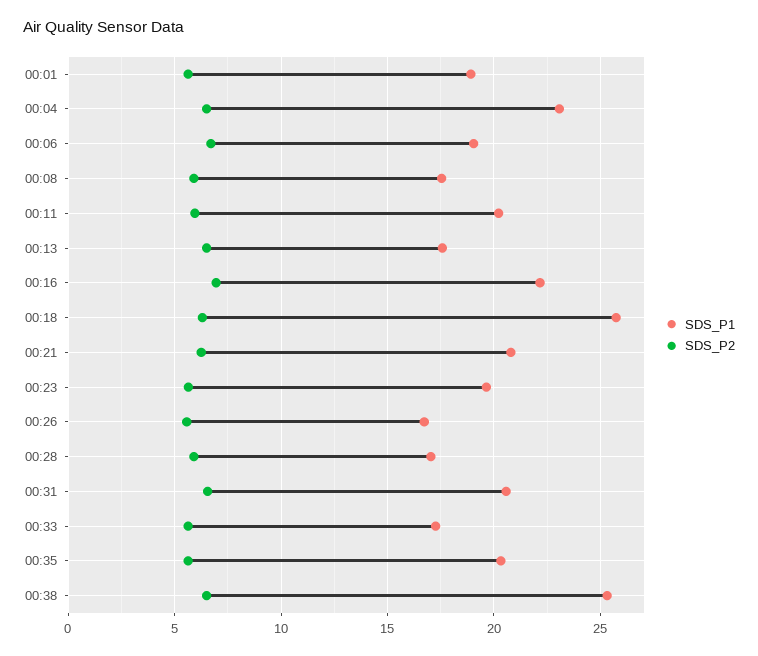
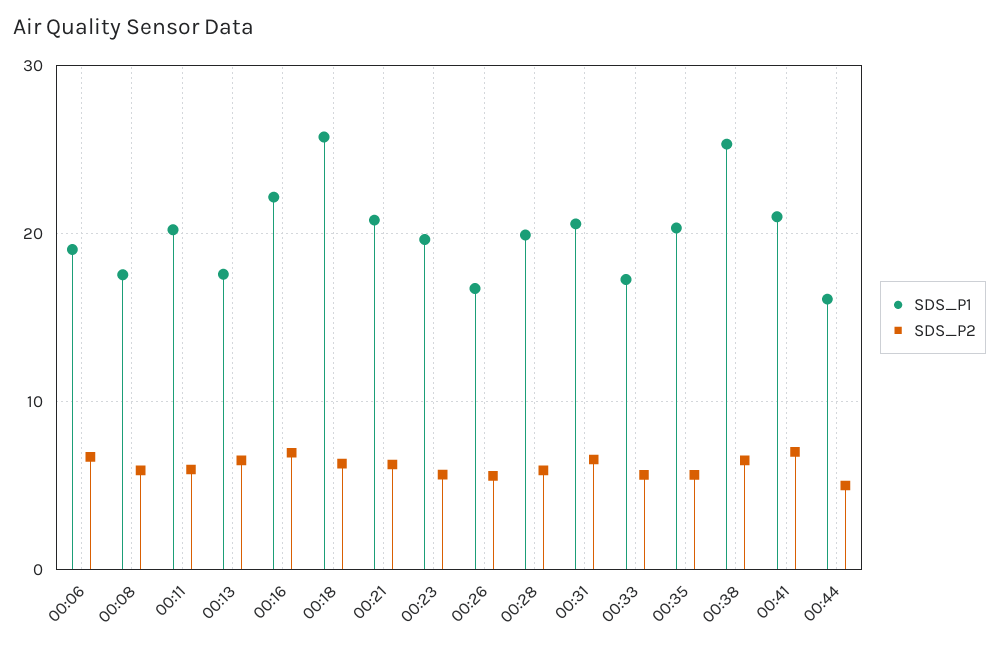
SDS_P1, 00:01: 19 -> none
SDS_P2, 00:01: 5.5 -> none
SDS_P1, 00:04: 23 -> none
SDS_P2, 00:04: 6.5 -> none
SDS_P1, 00:28: 17 -> 20
SDS_P1, 00:41: none -> 21
SDS_P2, 00:41: none -> 7
SDS_P1, 00:44: none -> 16
SDS_P2, 00:44: none -> 5

